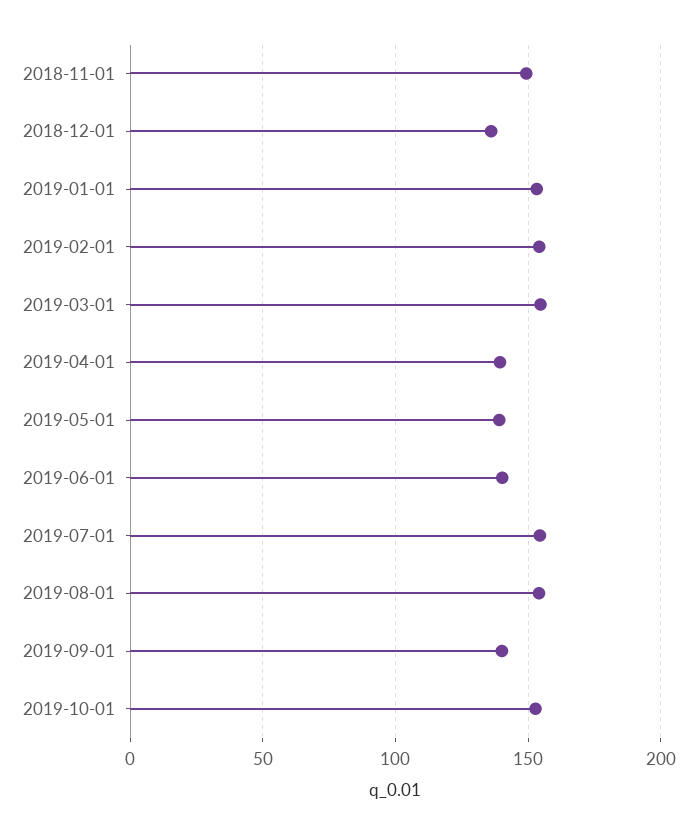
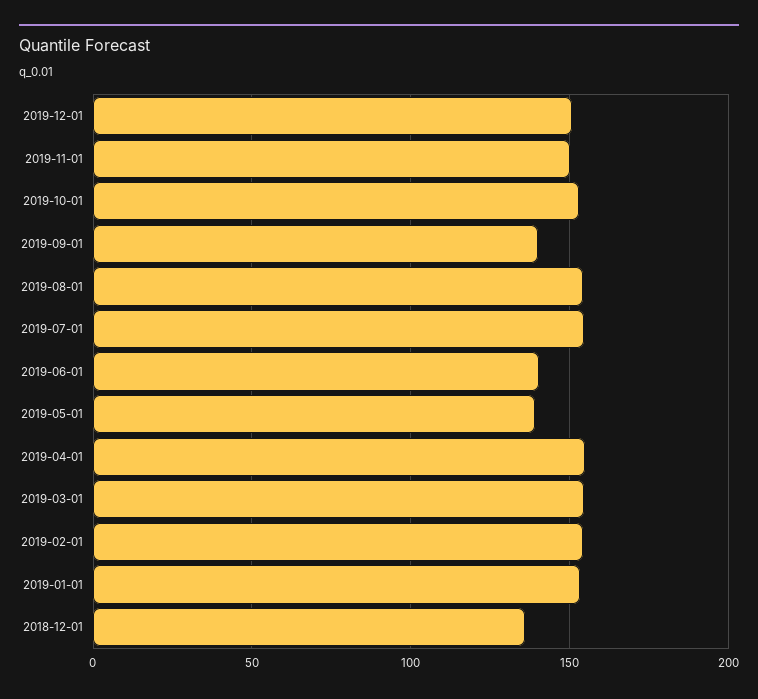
2018-11-01: 150 -> none
2019-04-01: 140 -> 155
2019-12-01: none -> 150
2019-11-01: none -> 150

